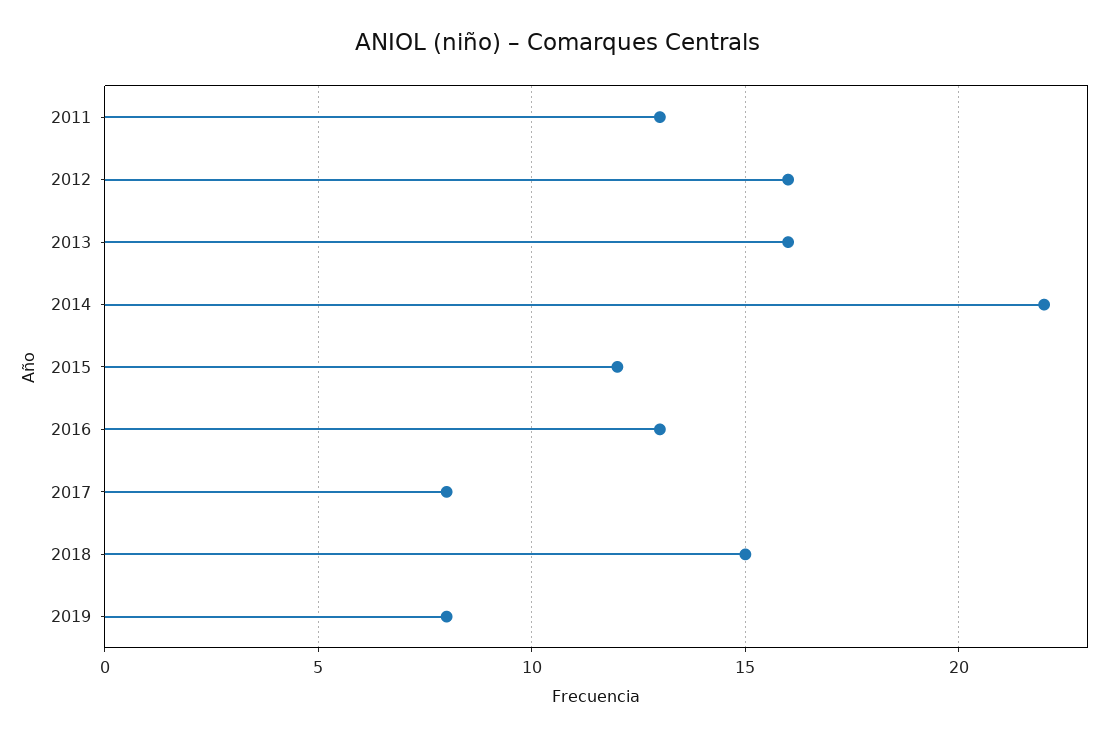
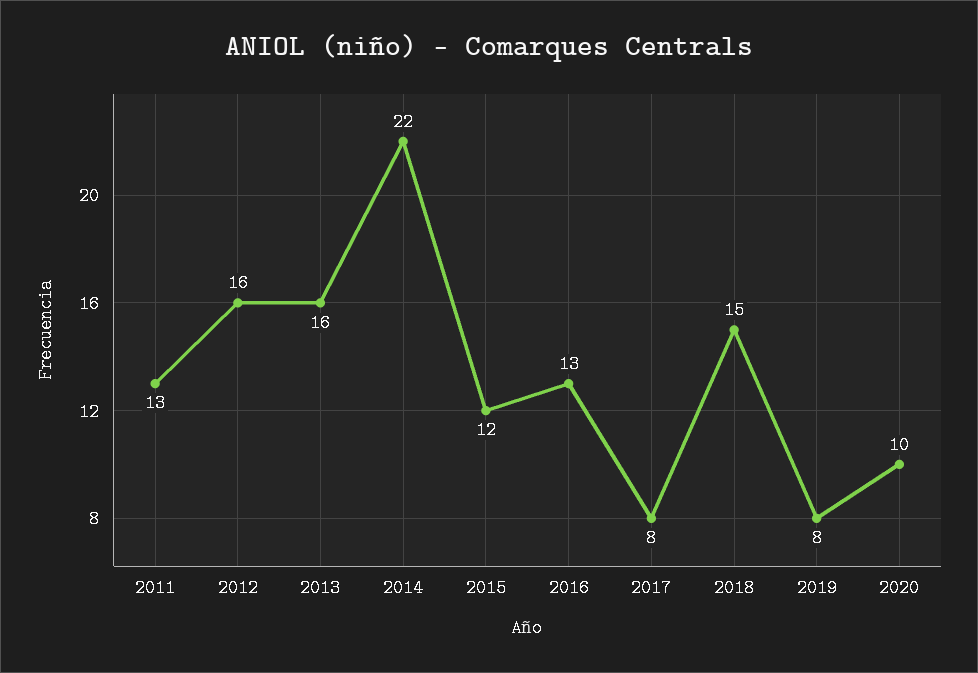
2020: none -> 10

